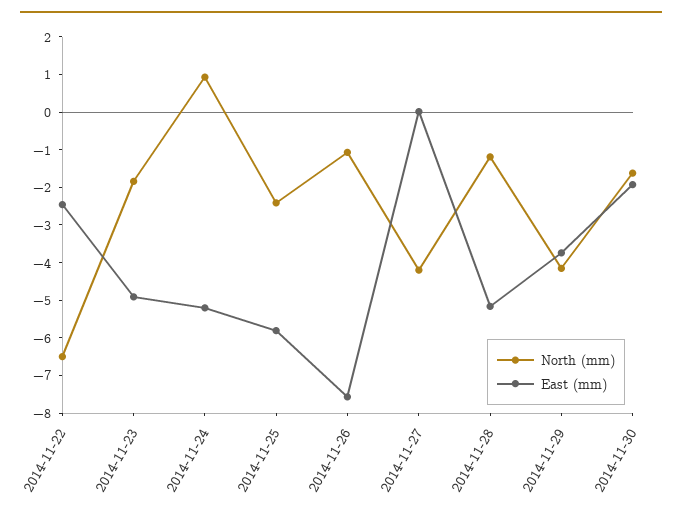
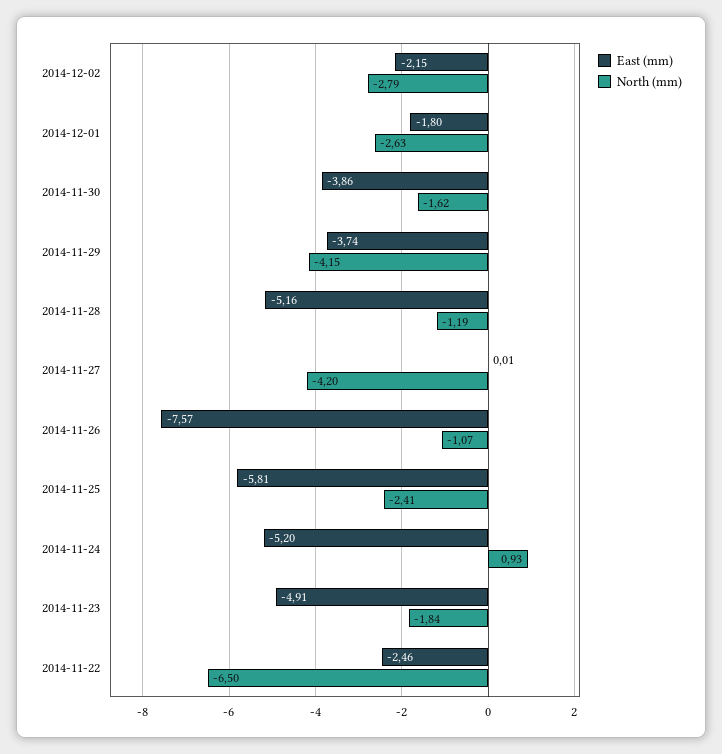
East (mm), 2014-11-30: -2 -> -3.86
East (mm), 2014-12-02: none -> -2.15
North (mm), 2014-12-02: none -> -2.79
East (mm), 2014-12-01: none -> -1.8
North (mm), 2014-12-01: none -> -2.63

